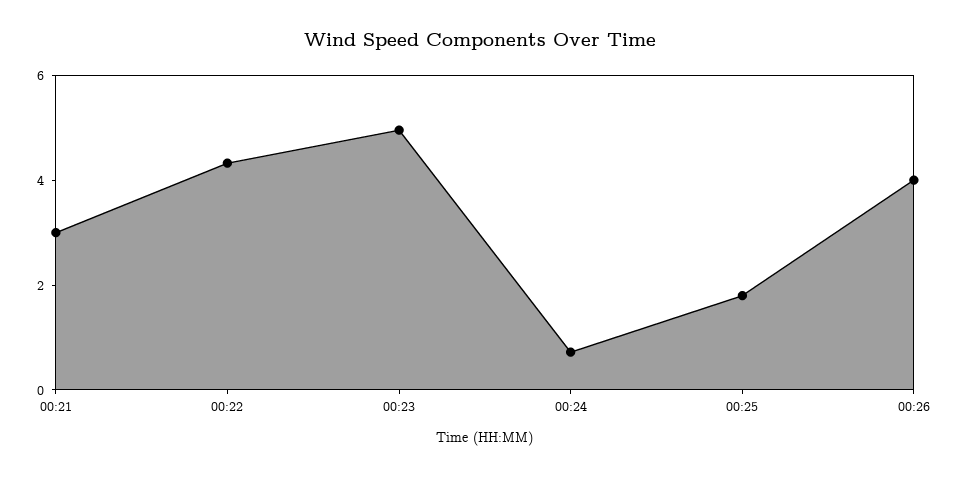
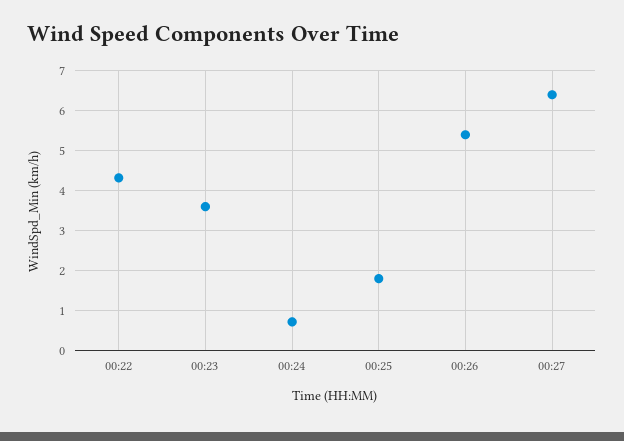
00:21: 3 -> none
00:23: 5 -> 3.6
00:26: 4 -> 5.4
00:27: none -> 6.4

